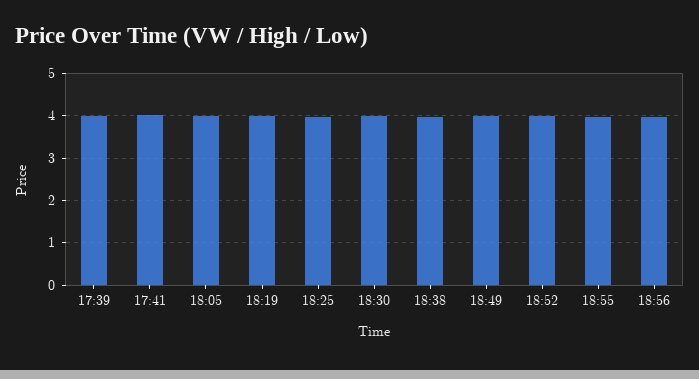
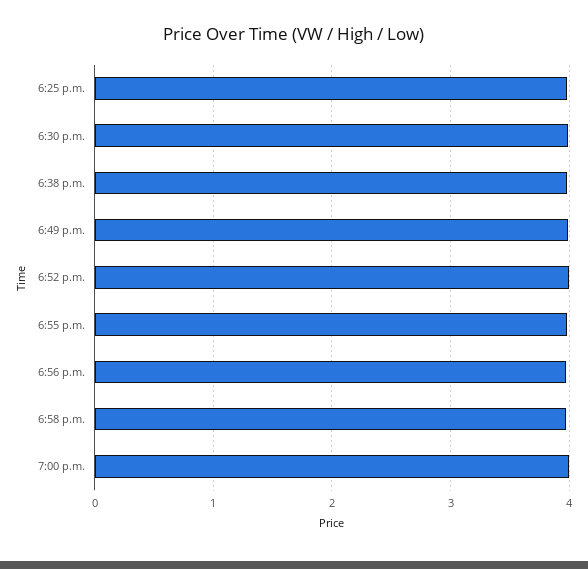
17:39: 4 -> none
17:41: 4 -> none
18:05: 4 -> none
18:19: 4 -> none
6:58 p.m.: none -> 4
7:00 p.m.: none -> 4

